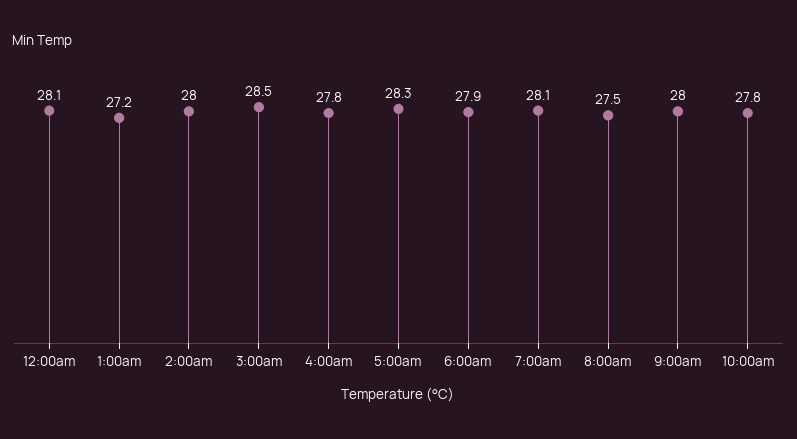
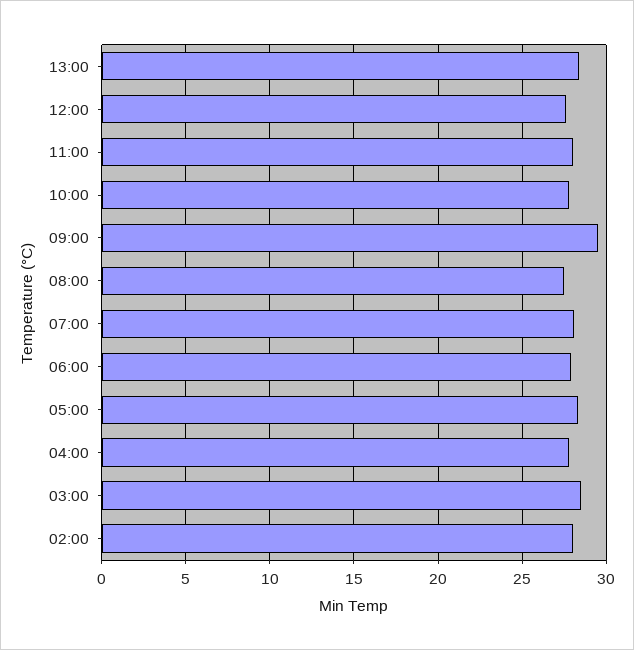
12:00am: 28.1 -> none
1:00am: 27.2 -> none
9:00am: 28 -> 29.5
13:00: none -> 28.5
12:00: none -> 27.5
11:00: none -> 28

